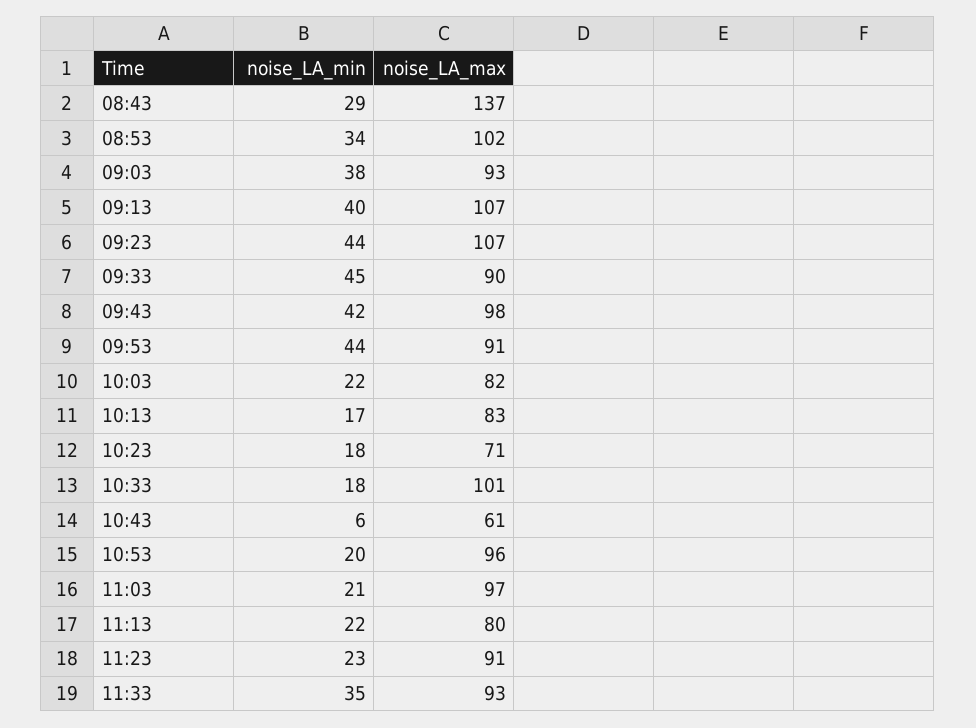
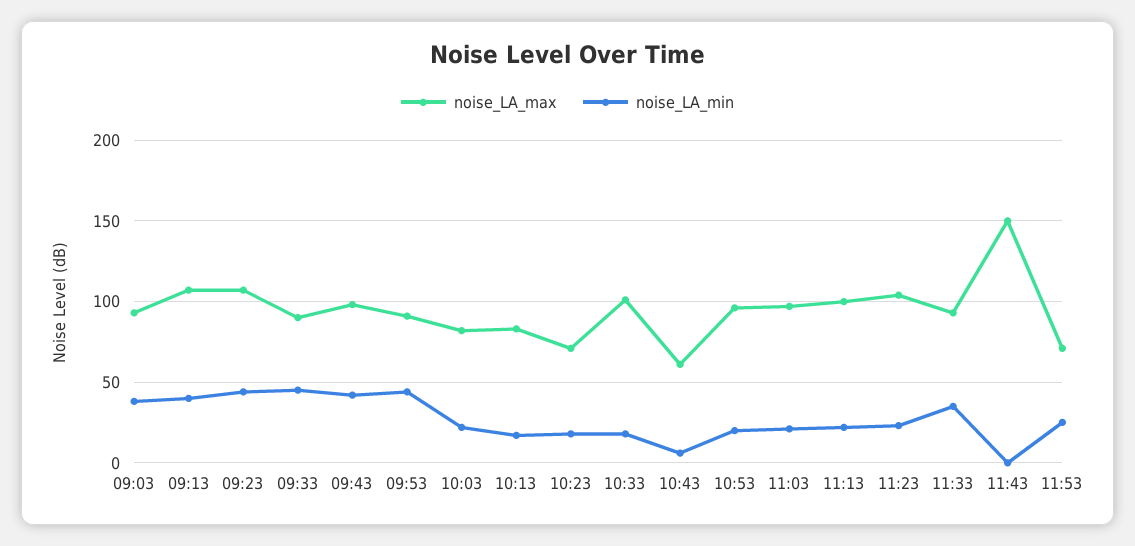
noise_LA_min, 08:43: 29 -> none
noise_LA_max, 08:43: 137 -> none
noise_LA_min, 08:53: 34 -> none
noise_LA_max, 08:53: 102 -> none
noise_LA_max, 11:13: 80 -> 100
noise_LA_max, 11:23: 91 -> 105
noise_LA_max, 11:43: none -> 150
noise_LA_min, 11:43: none -> 0
noise_LA_max, 11:53: none -> 70
noise_LA_min, 11:53: none -> 25

